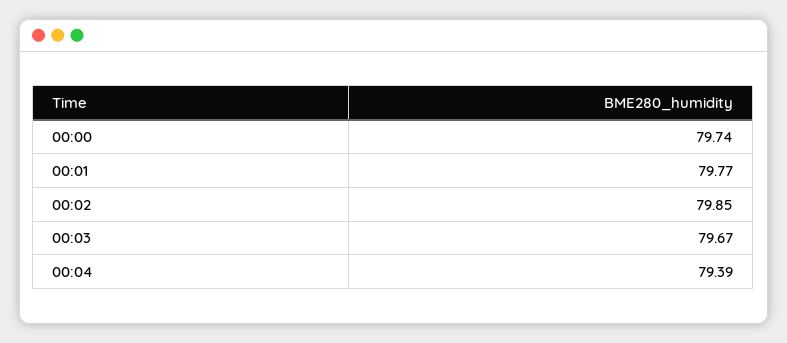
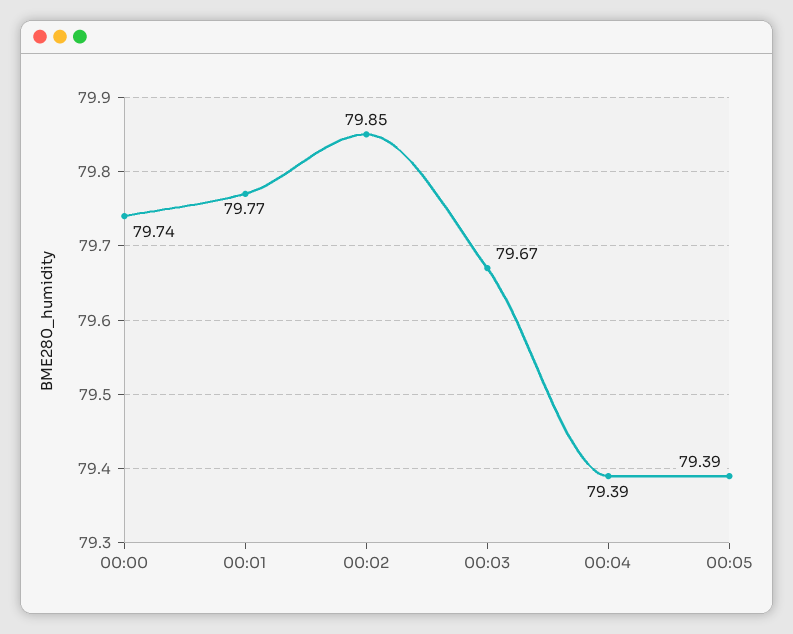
00:05: none -> 79.39

